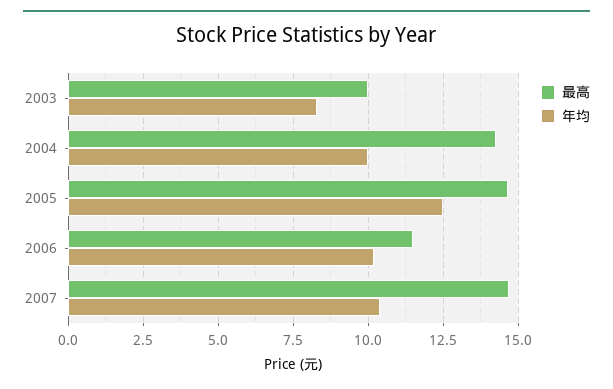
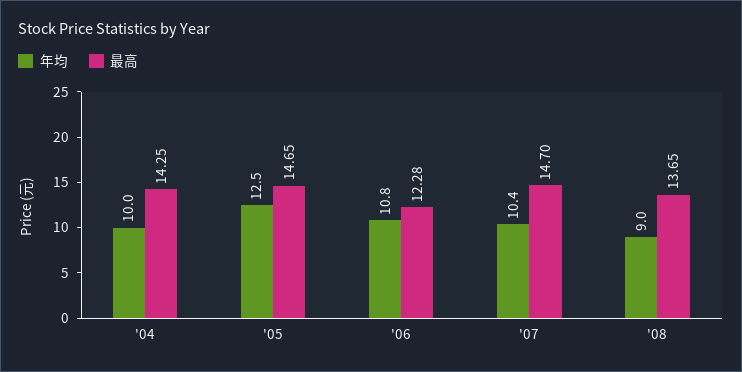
最高, 2003: 10 -> none
年均, 2003: 8.25 -> none
最高, 2006: 11.5 -> 12.28
年均, 2006: 10.25 -> 10.8
年均, '08: none -> 9
最高, '08: none -> 13.65

